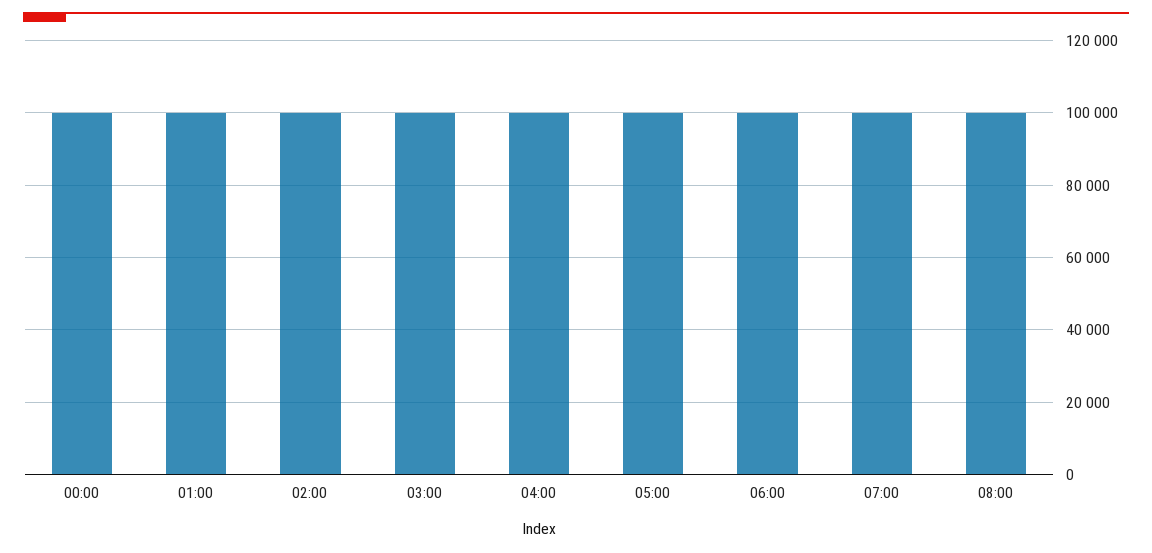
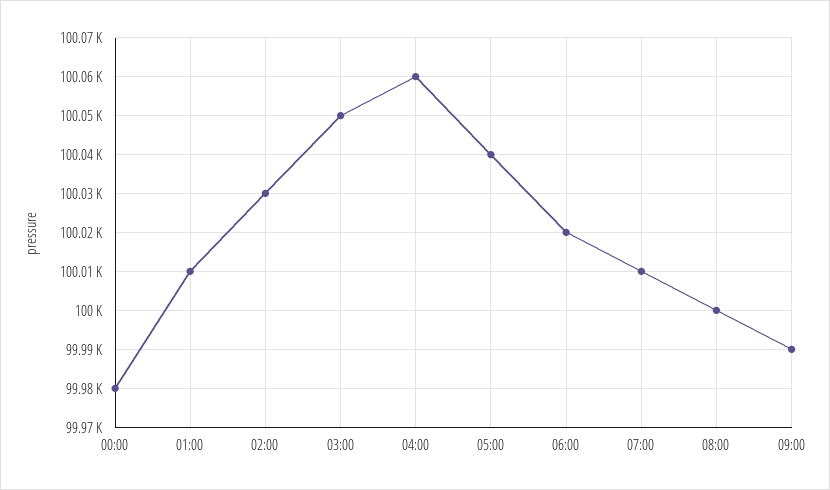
09:00: none -> 99990

